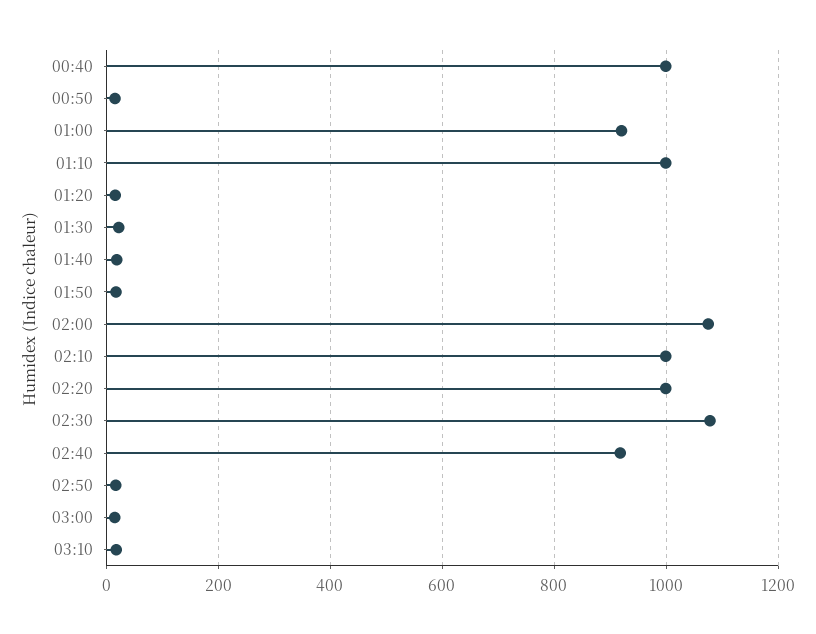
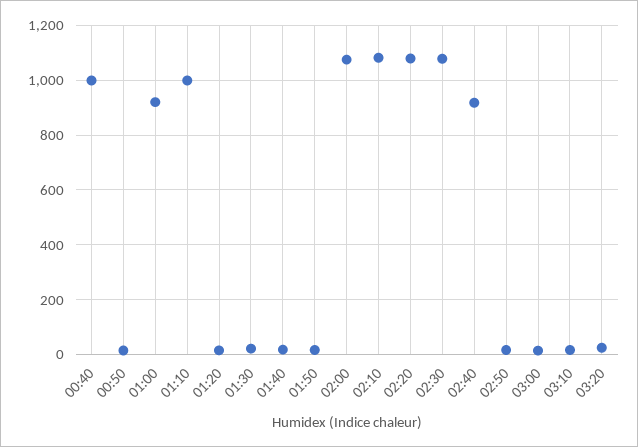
02:10: 1000 -> 1075
02:20: 1000 -> 1075
03:20: none -> 25

